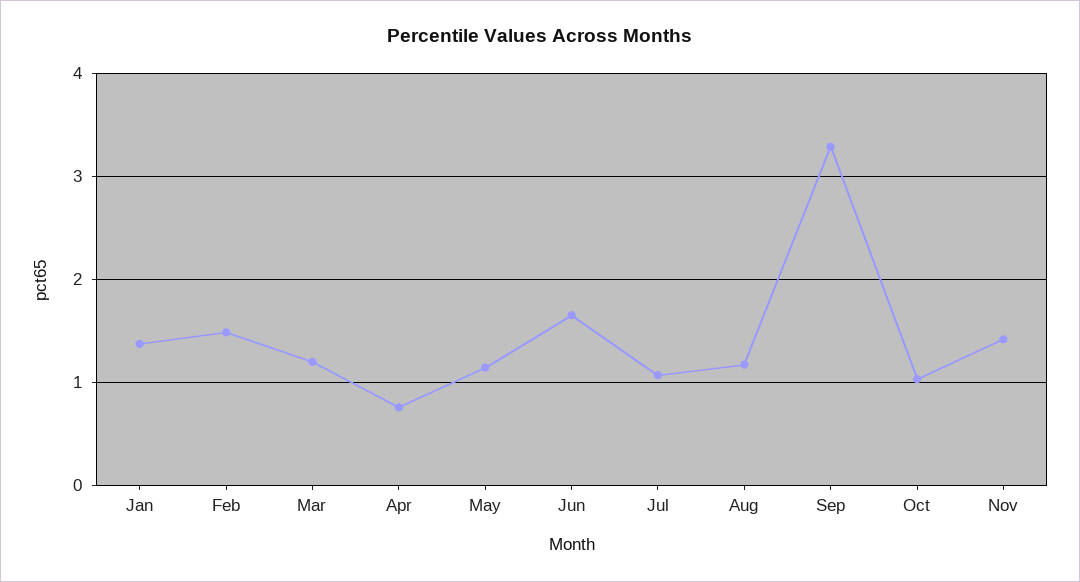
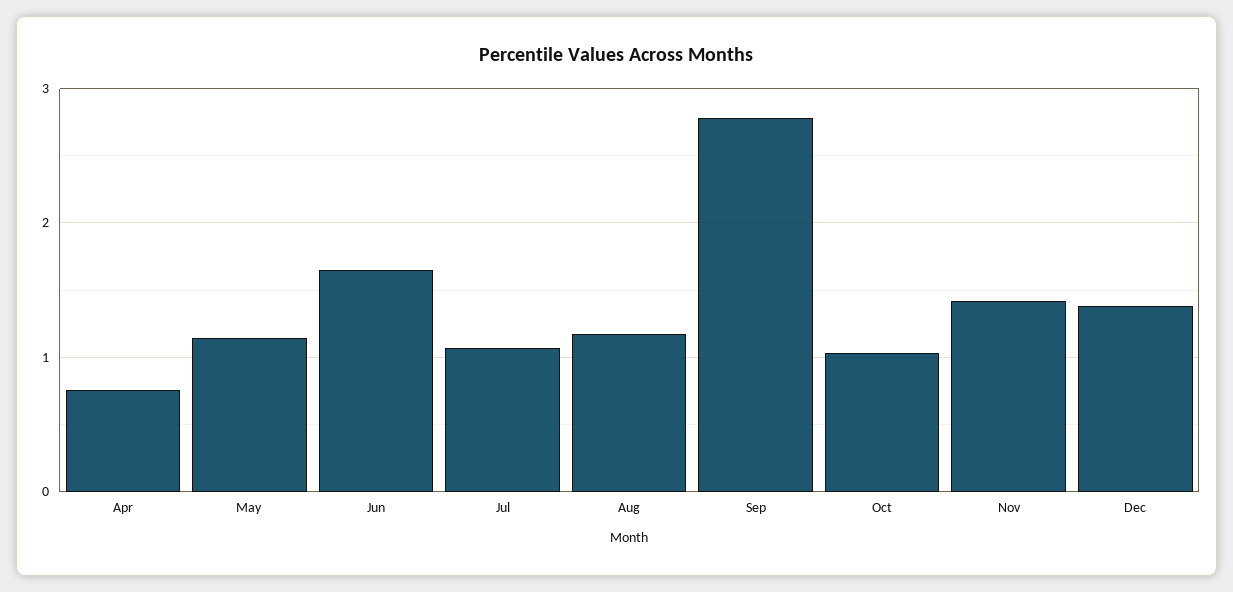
Jan: 1.4 -> none
Feb: 1.5 -> none
Mar: 1.2 -> none
Sep: 3.3 -> 2.8
Dec: none -> 1.4

